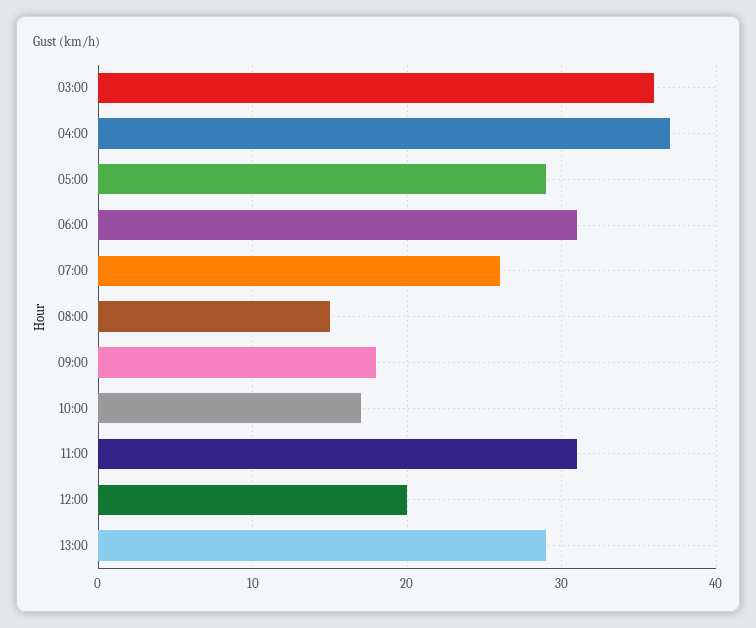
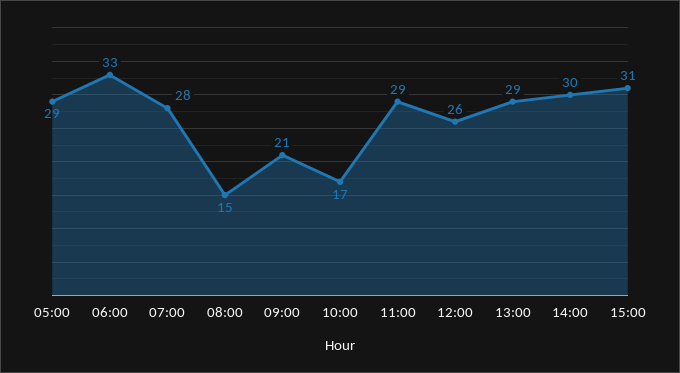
03:00: 36 -> none
04:00: 37 -> none
06:00: 31 -> 33
07:00: 26 -> 28
09:00: 18 -> 21
11:00: 31 -> 29
12:00: 20 -> 26
14:00: none -> 30
15:00: none -> 31

